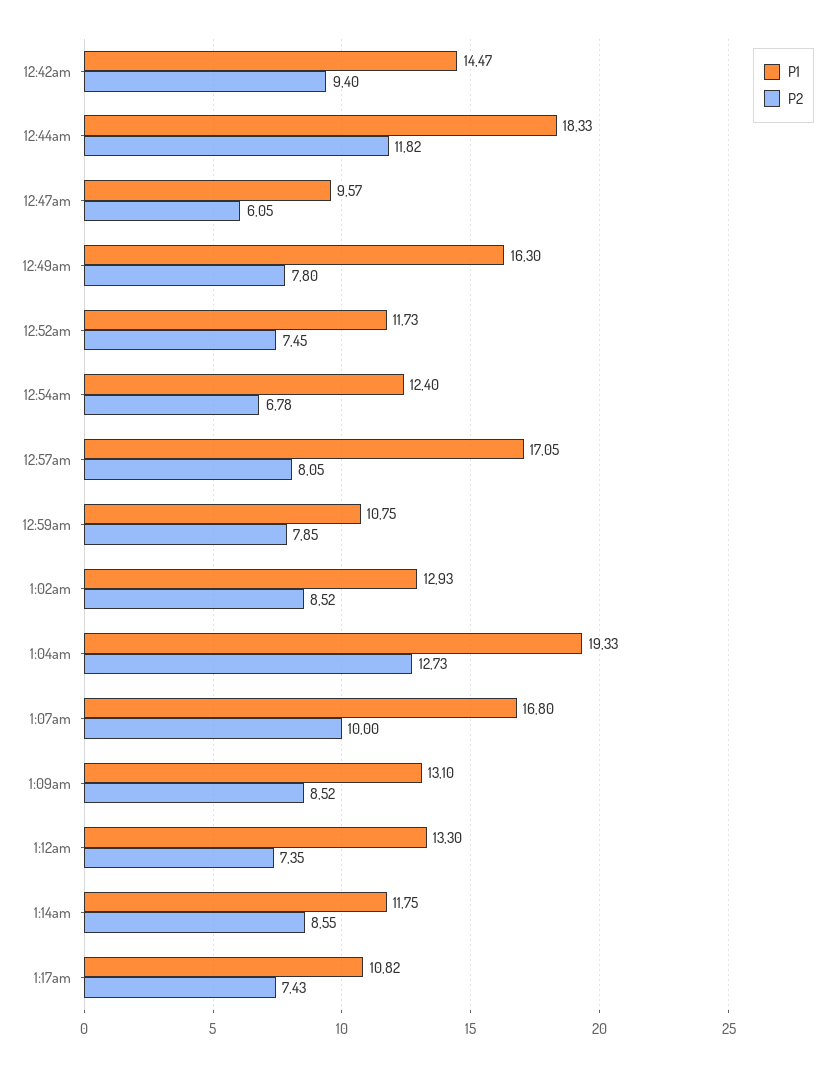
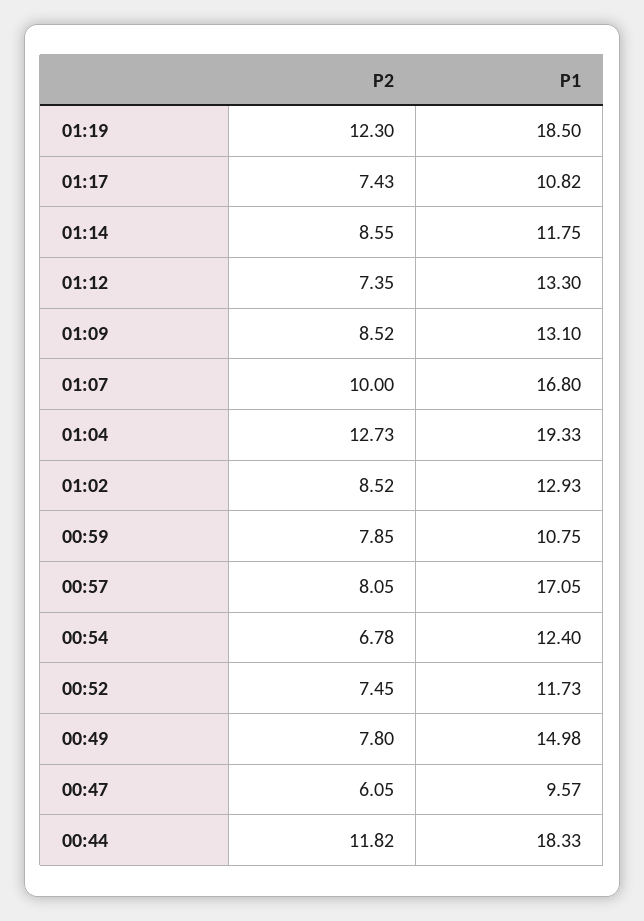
P1, 12:42am: 14.47 -> none
P2, 12:42am: 9.4 -> none
P1, 12:49am: 16.3 -> 14.98
P2, 01:19: none -> 12.3
P1, 01:19: none -> 18.5

